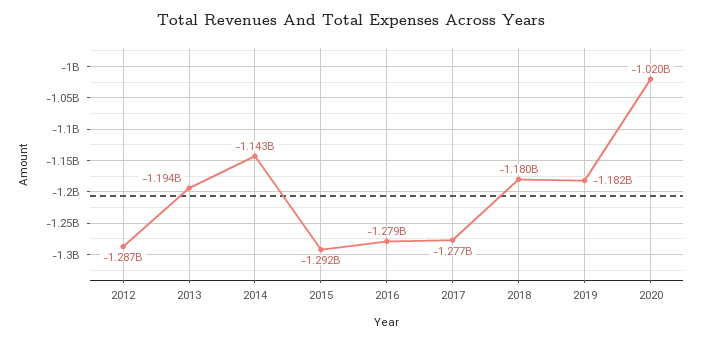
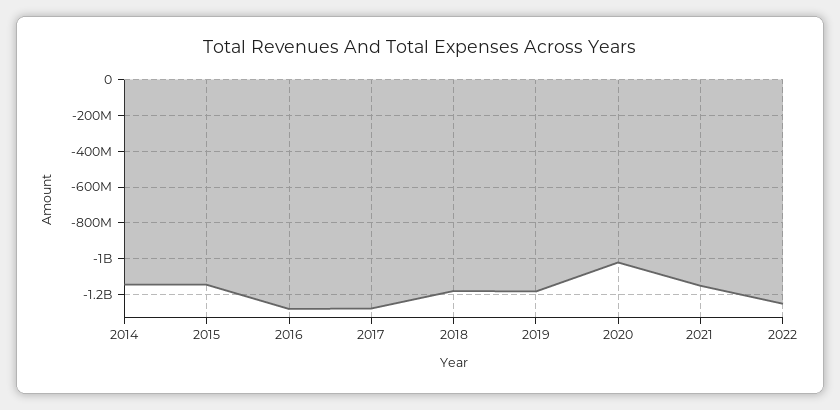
2012: -1287000000 -> none
2013: -1194000000 -> none
2015: -1292000000 -> -1150000000
2021: none -> -1150000000
2022: none -> -1250000000

